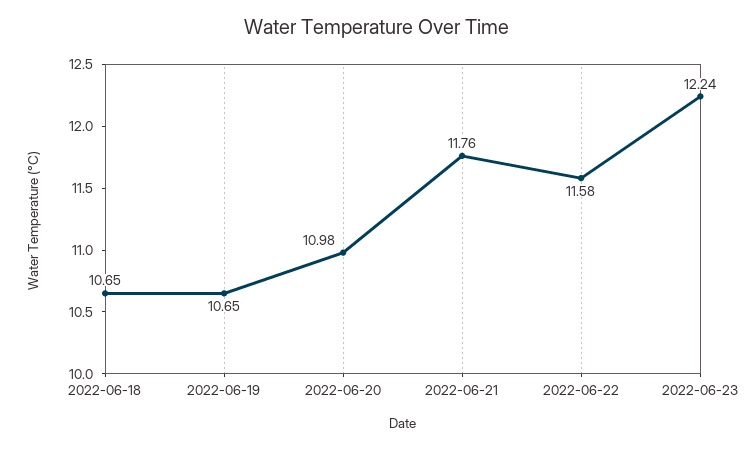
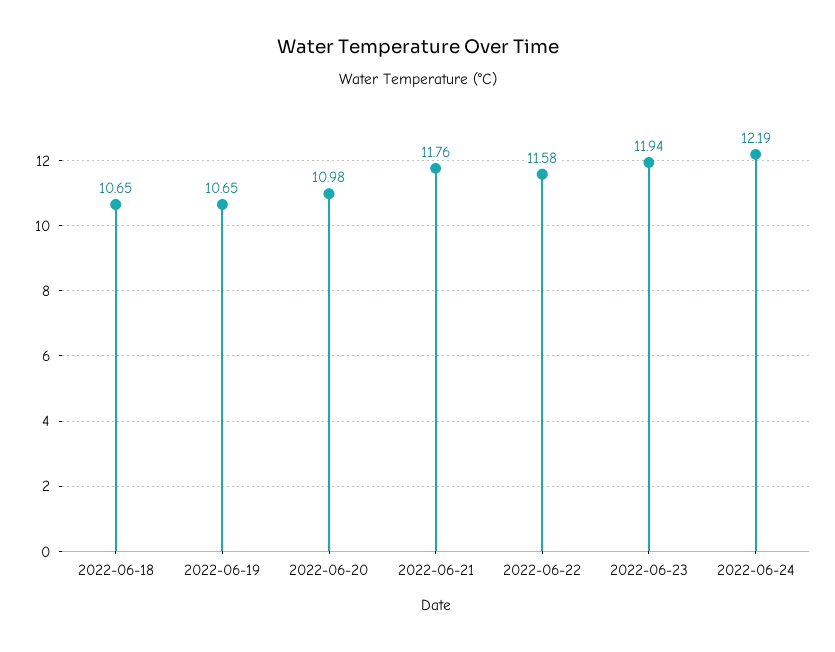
2022-06-23: 12.24 -> 11.94
2022-06-24: none -> 12.19

